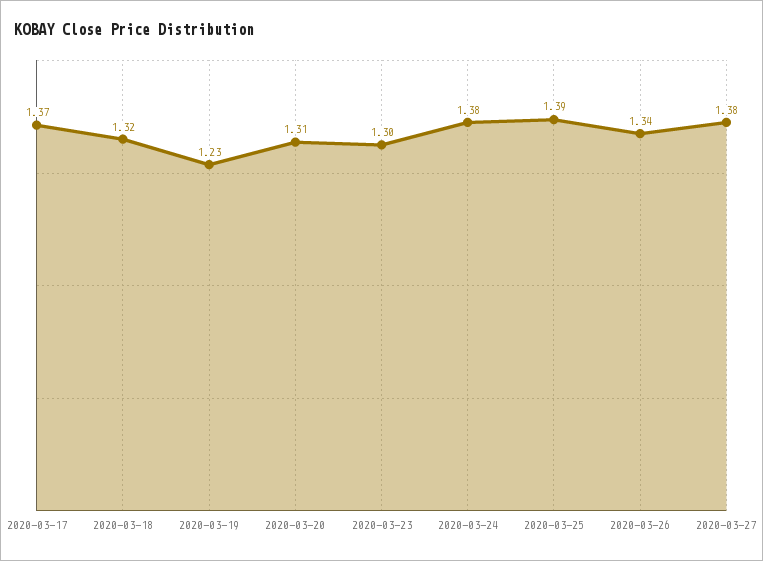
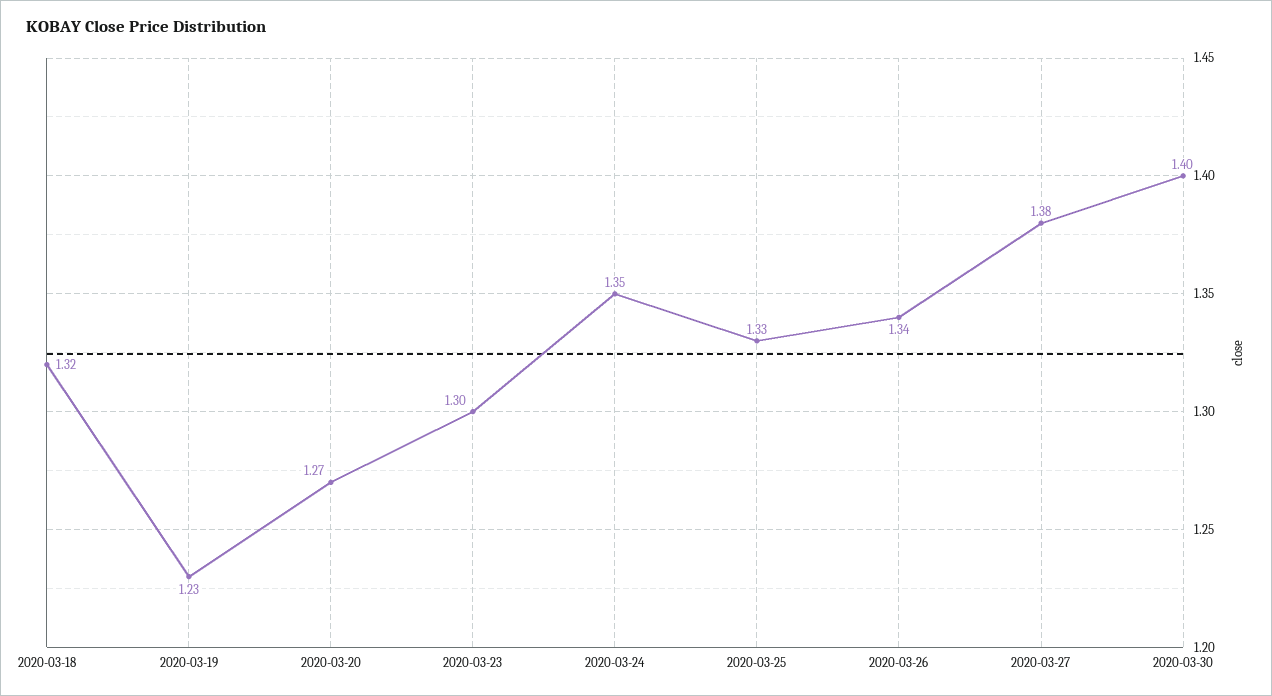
2020-03-17: 1.37 -> none
2020-03-20: 1.31 -> 1.27
2020-03-24: 1.38 -> 1.35
2020-03-25: 1.39 -> 1.33
2020-03-30: none -> 1.4

